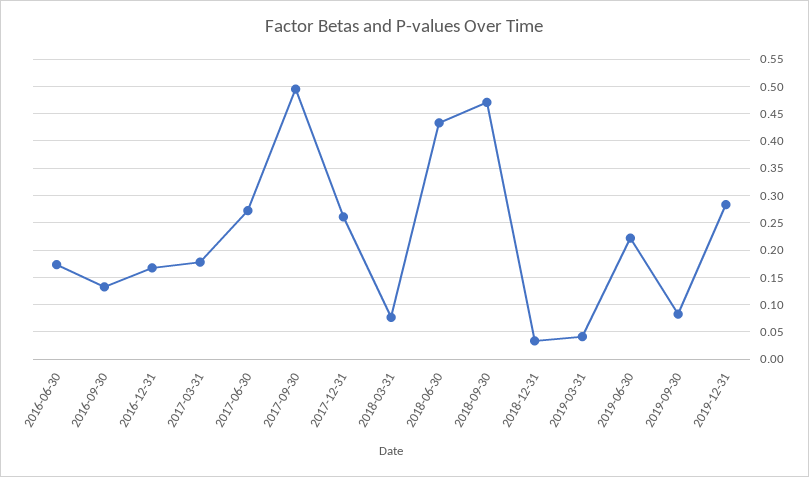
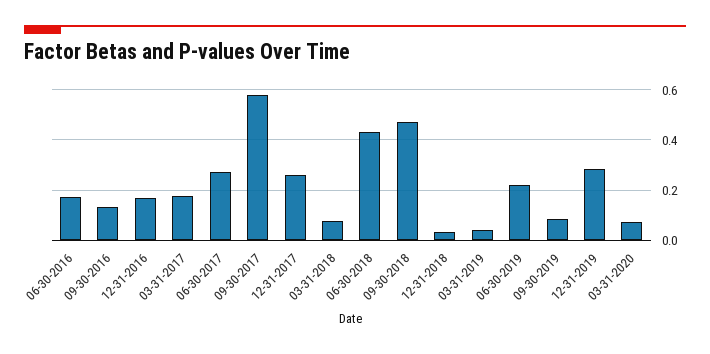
2017-09-30: 0.5 -> 0.575
03-31-2020: none -> 0.075

